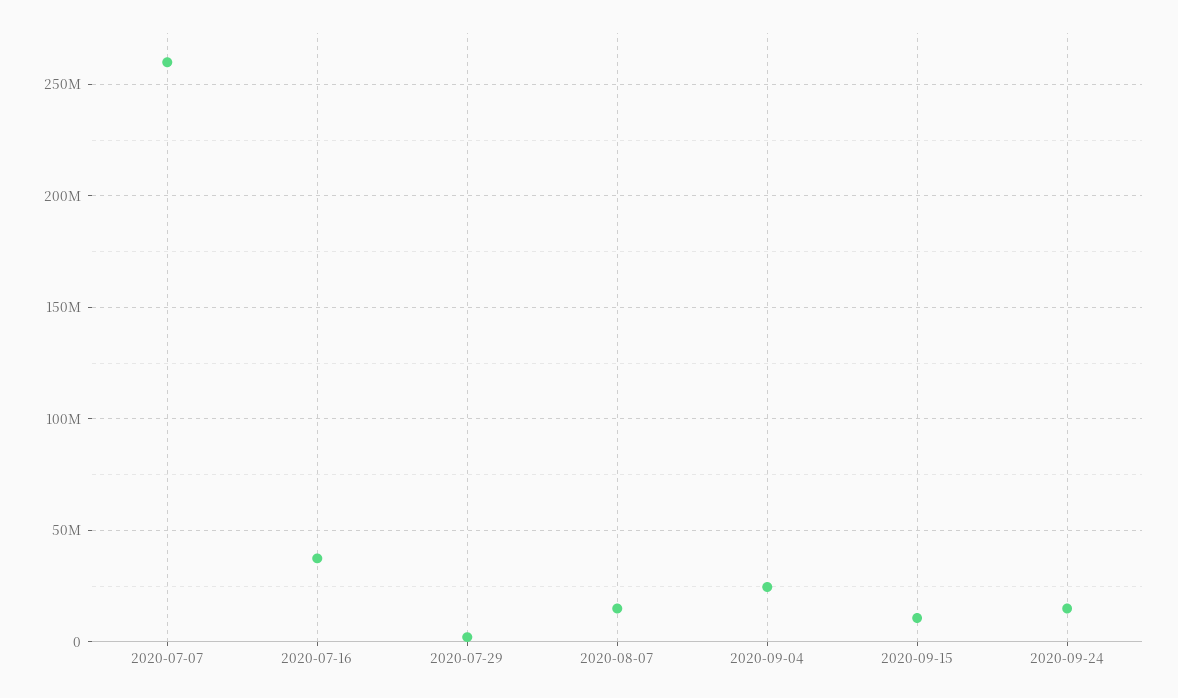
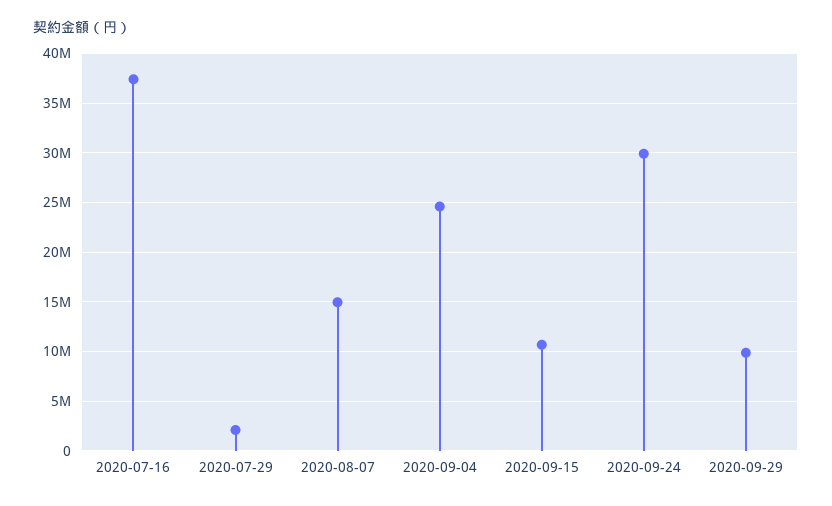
2020-07-07: 260000000 -> none
2020-09-24: 15000000 -> 30000000
2020-09-29: none -> 10000000

